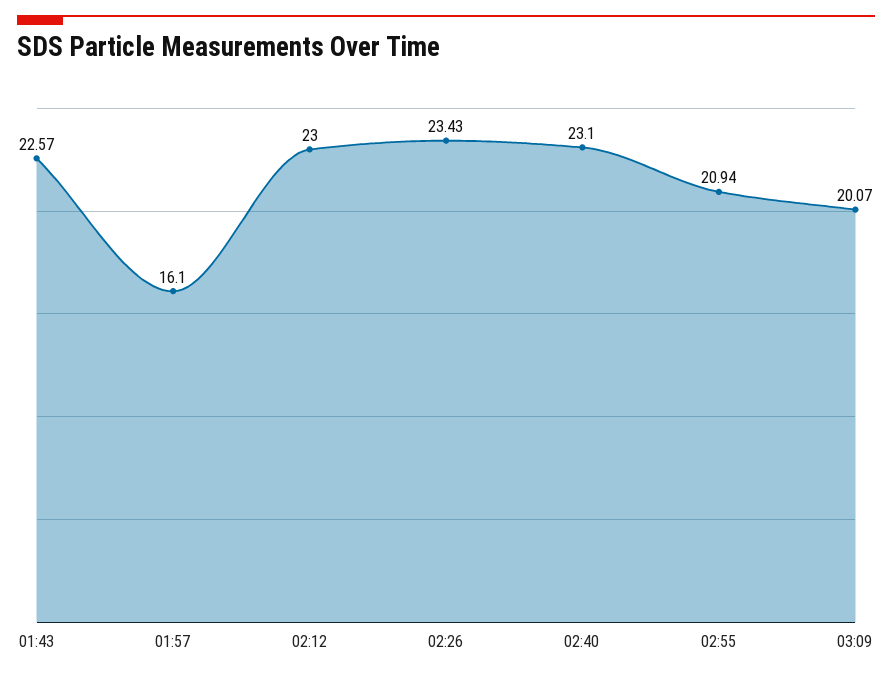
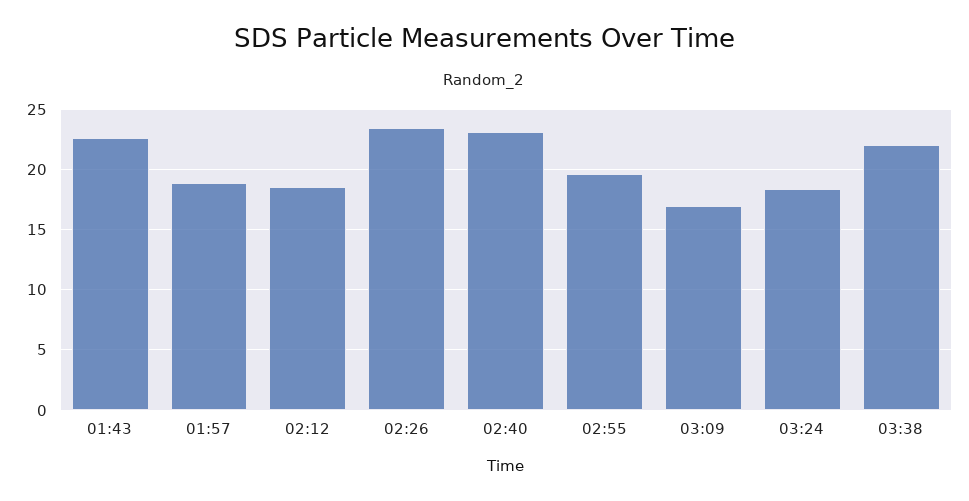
01:57: 16.1 -> 19
02:12: 23 -> 18.5
02:55: 20.94 -> 19.5
03:09: 20.07 -> 17
03:24: none -> 18.5
03:38: none -> 22

